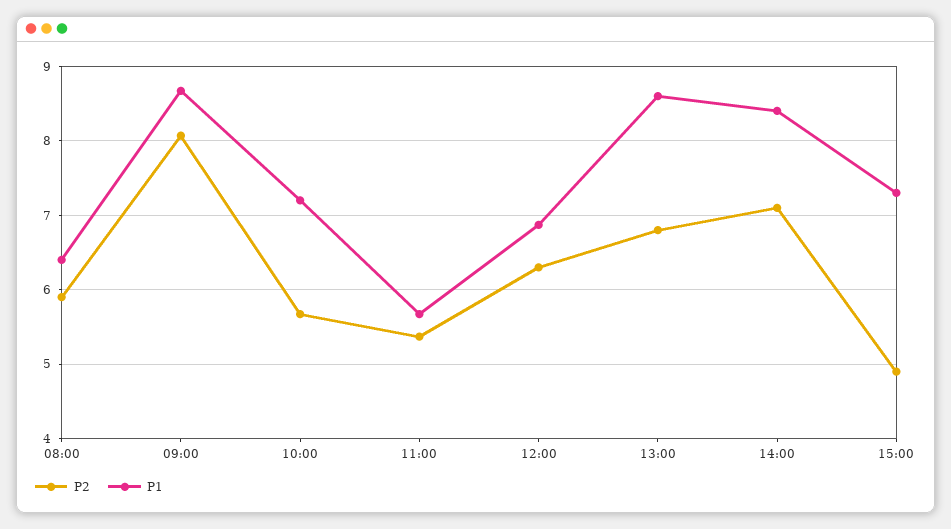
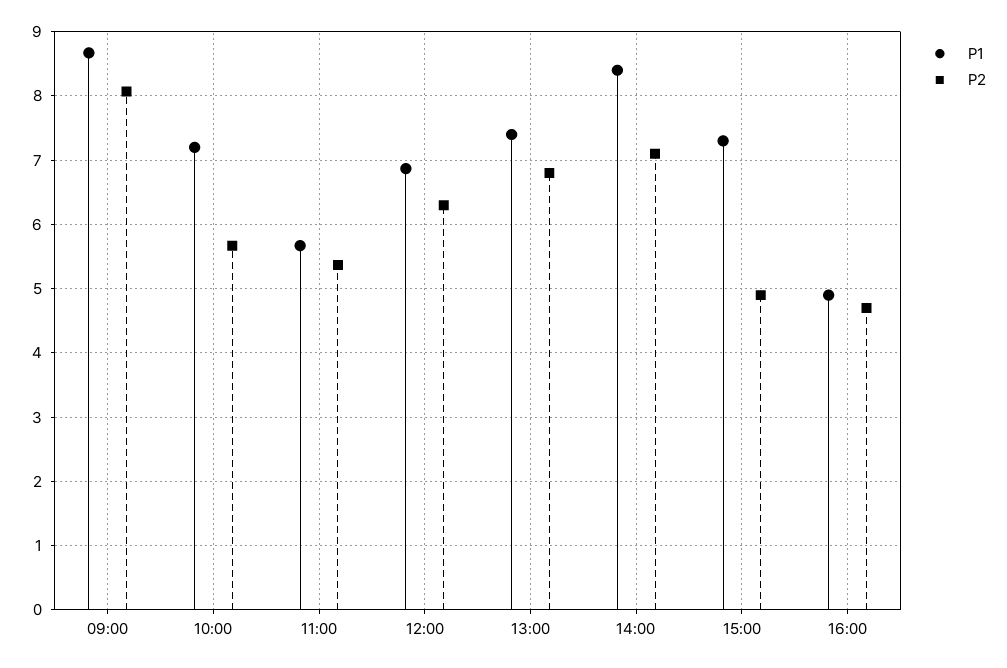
P2, 08:00: 5.9 -> none
P1, 08:00: 6.4 -> none
P1, 13:00: 8.6 -> 7.4
P1, 16:00: none -> 4.9
P2, 16:00: none -> 4.7

